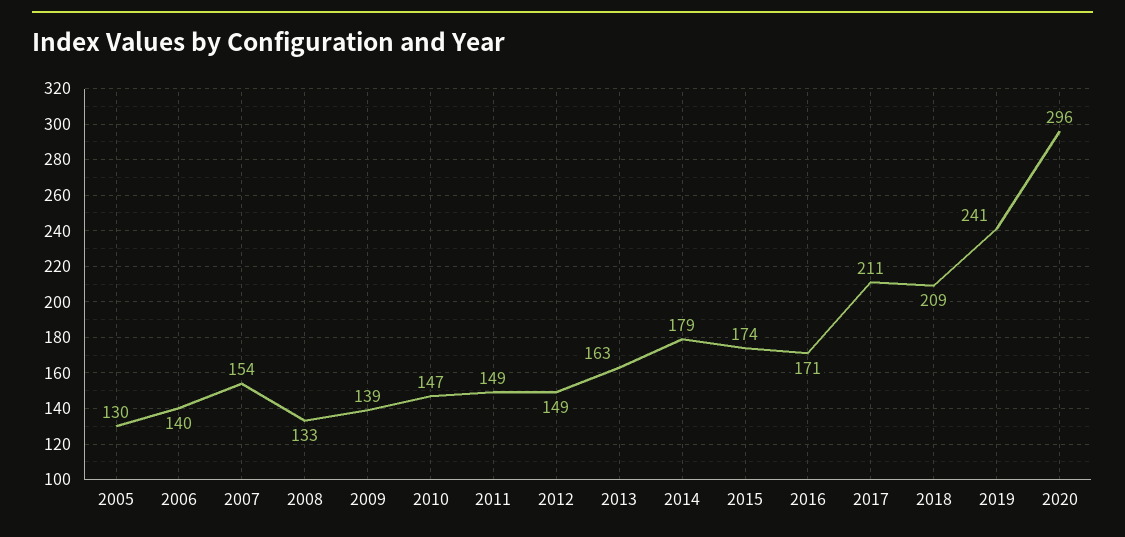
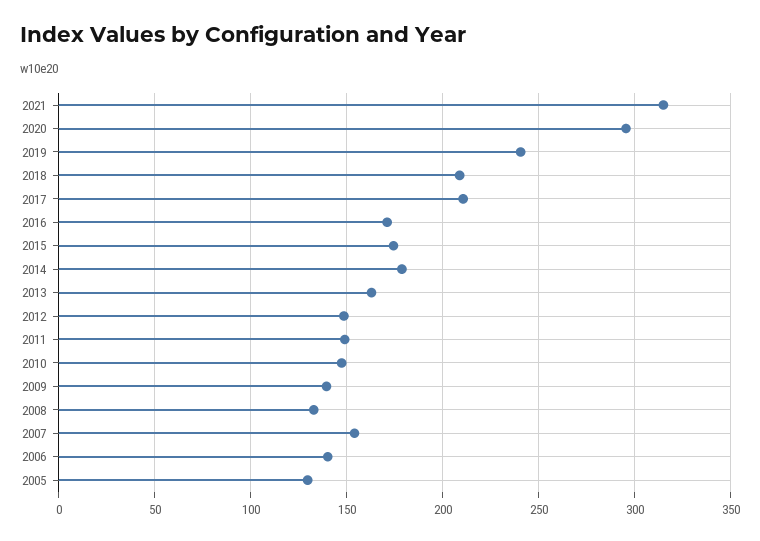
2021: none -> 315

